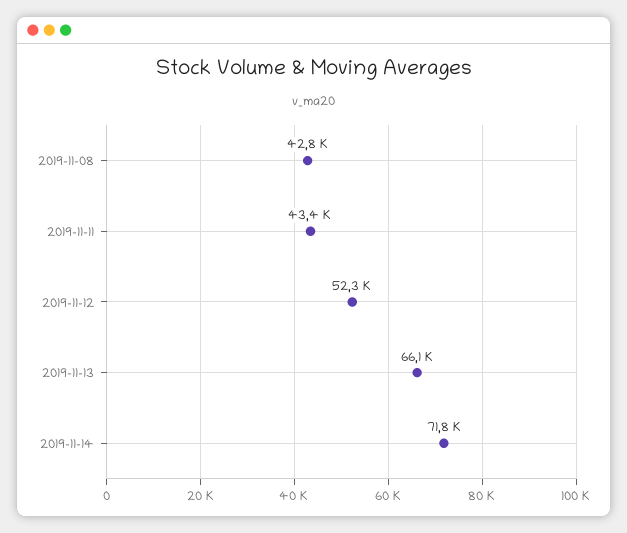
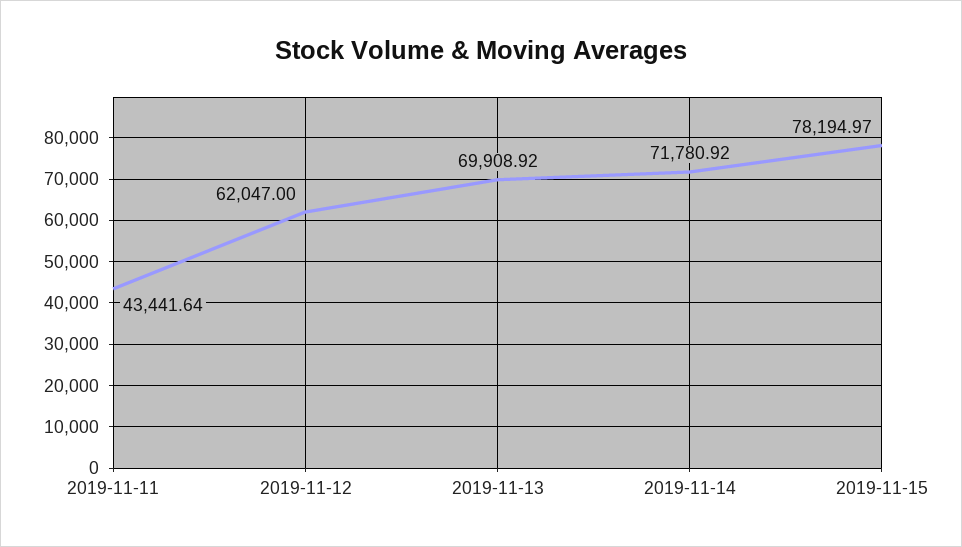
2019-11-08: 42800 -> none
2019-11-12: 52300 -> 62047
2019-11-13: 66100 -> 69908.92
2019-11-15: none -> 78194.97

